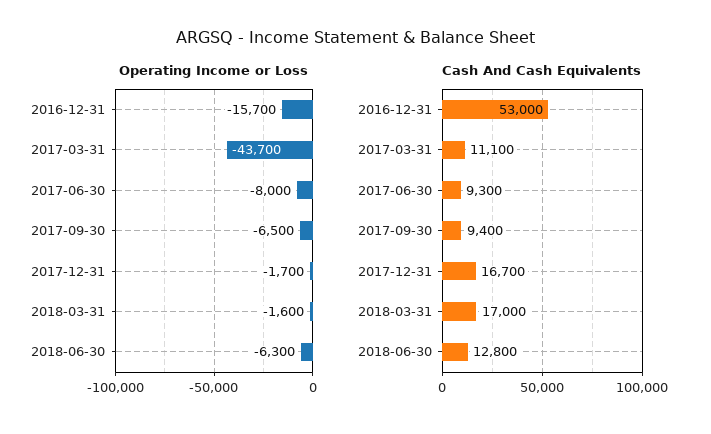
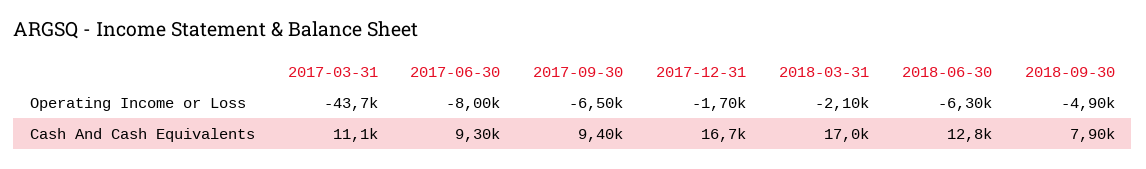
Operating Income or Loss, 2016-12-31: -15700 -> none
Operating Income or Loss, 2018-03-31: -1600 -> -2100
Cash And Cash Equivalents, 2016-12-31: 53000 -> none
Operating Income or Loss, 2018-09-30: none -> -4900
Cash And Cash Equivalents, 2018-09-30: none -> 7900

